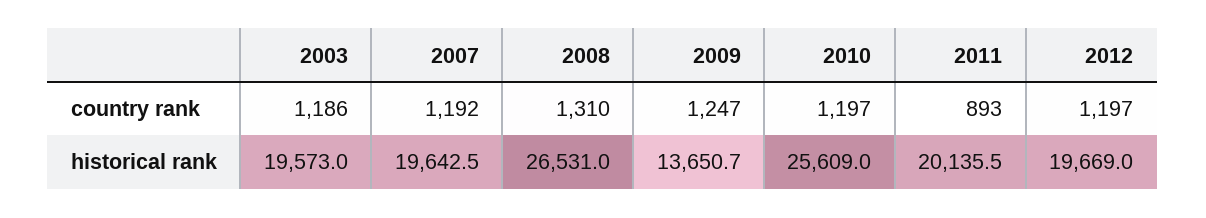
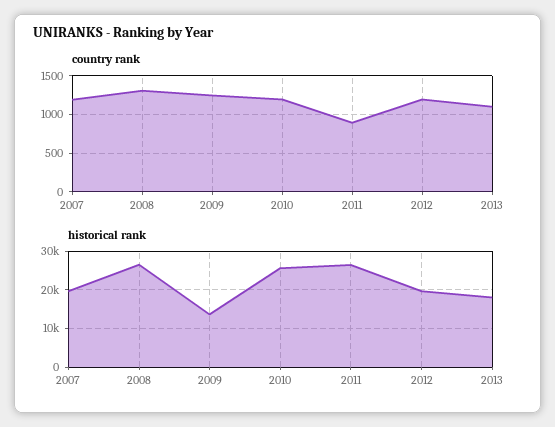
country rank, 2003: 1186 -> none
historical rank, 2003: 19573 -> none
historical rank, 2011: 20135.5 -> 26000
country rank, 2013: none -> 1100
historical rank, 2013: none -> 18000

